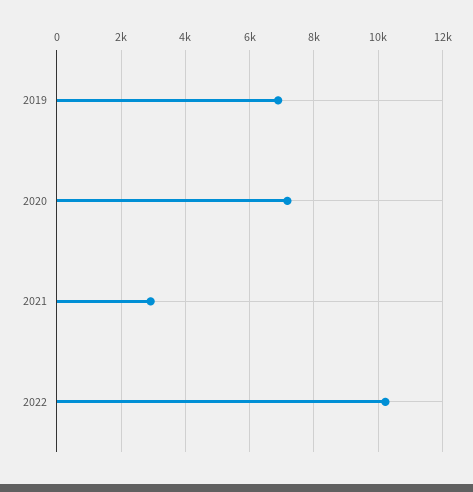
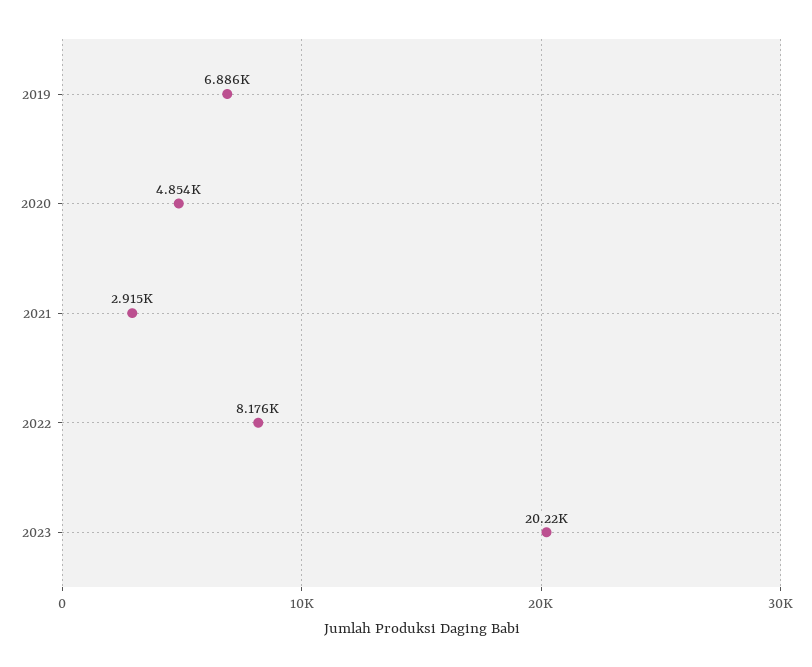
2020: 7200 -> 4854
2022: 10200 -> 8176
2023: none -> 20220

